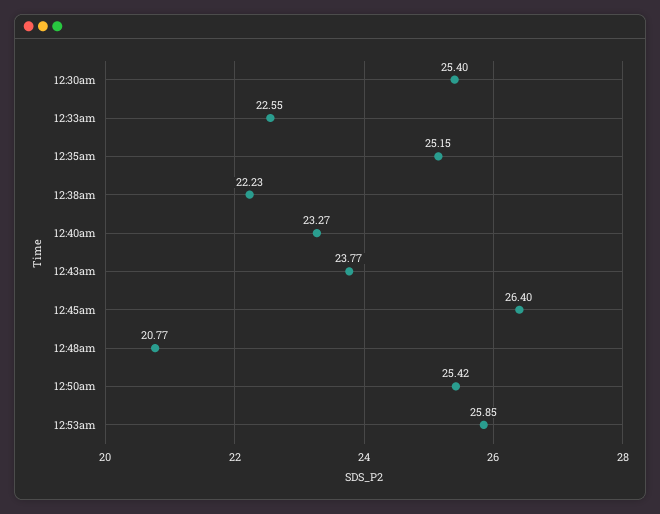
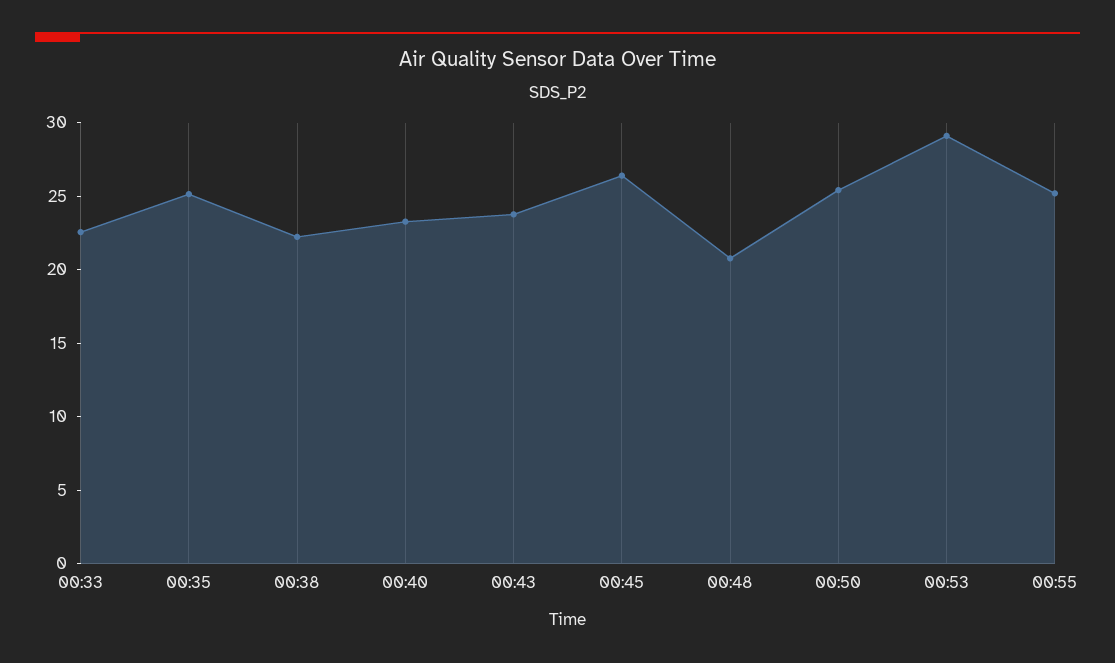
12:30am: 25.4 -> none
12:53am: 25.85 -> 29
00:55: none -> 25

